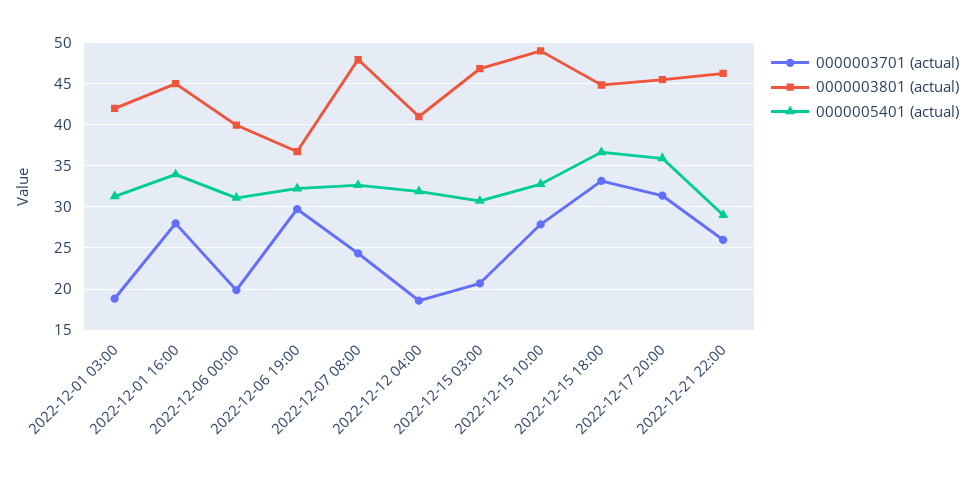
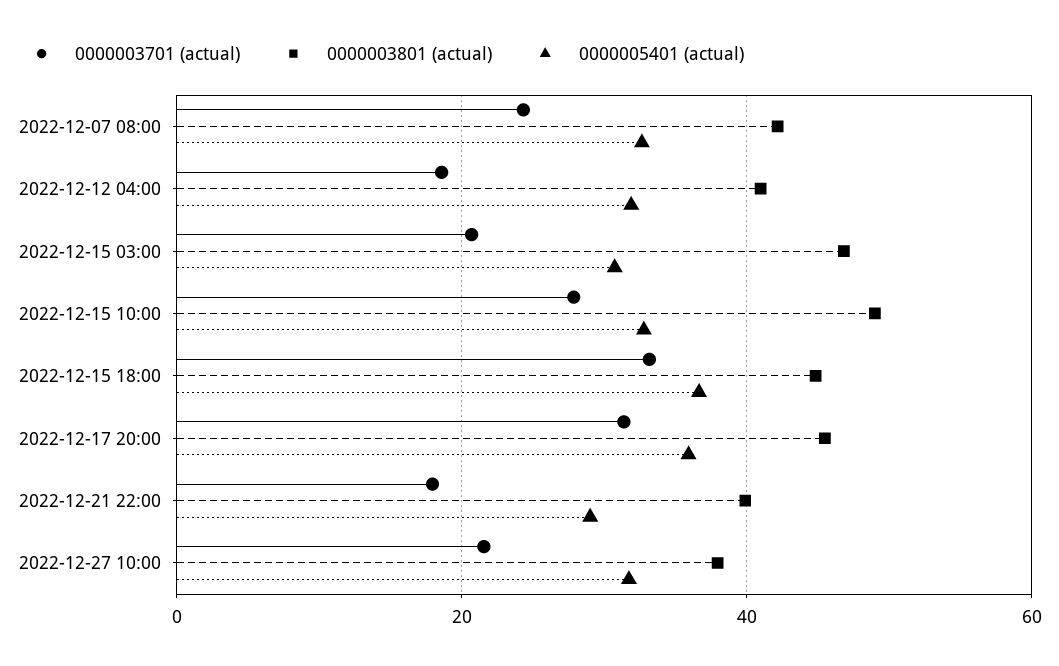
0000003701 (actual), 2022-12-01 03:00: 19 -> none
0000003801 (actual), 2022-12-01 03:00: 42 -> none
0000005401 (actual), 2022-12-01 03:00: 31 -> none
0000003701 (actual), 2022-12-01 16:00: 28 -> none
0000003801 (actual), 2022-12-01 16:00: 45 -> none
0000005401 (actual), 2022-12-01 16:00: 34 -> none
0000003701 (actual), 2022-12-06 00:00: 20 -> none
0000003801 (actual), 2022-12-06 00:00: 40 -> none
0000005401 (actual), 2022-12-06 00:00: 31 -> none
0000003701 (actual), 2022-12-06 19:00: 30 -> none
0000003801 (actual), 2022-12-06 19:00: 37 -> none
0000005401 (actual), 2022-12-06 19:00: 32 -> none
0000003801 (actual), 2022-12-07 08:00: 48 -> 42
0000003701 (actual), 2022-12-21 22:00: 26 -> 18
0000003801 (actual), 2022-12-21 22:00: 46 -> 40
0000003701 (actual), 2022-12-27 10:00: none -> 22
0000003801 (actual), 2022-12-27 10:00: none -> 38
0000005401 (actual), 2022-12-27 10:00: none -> 32

